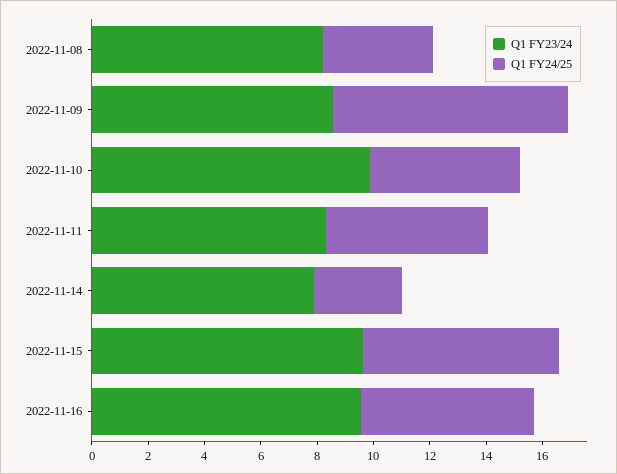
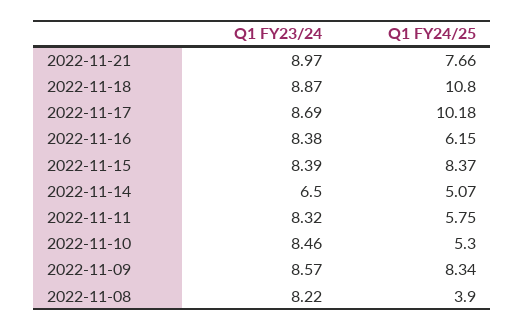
Q1 FY23/24, 2022-11-10: 10 -> 8.46
Q1 FY23/24, 2022-11-14: 8 -> 6.5
Q1 FY24/25, 2022-11-14: 3 -> 5.07
Q1 FY23/24, 2022-11-15: 9.5 -> 8.39
Q1 FY24/25, 2022-11-15: 7 -> 8.37
Q1 FY23/24, 2022-11-16: 9.5 -> 8.38
Q1 FY23/24, 2022-11-21: none -> 8.97
Q1 FY24/25, 2022-11-21: none -> 7.66
Q1 FY23/24, 2022-11-18: none -> 8.87
Q1 FY24/25, 2022-11-18: none -> 10.8
Q1 FY23/24, 2022-11-17: none -> 8.69
Q1 FY24/25, 2022-11-17: none -> 10.18

